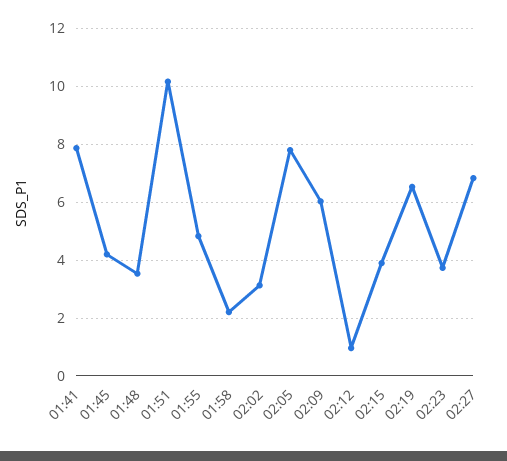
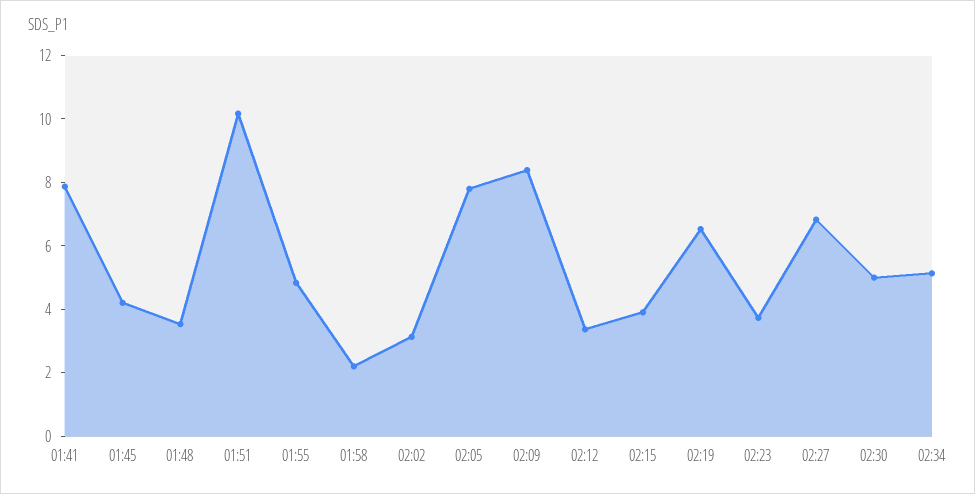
02:09: 6 -> 8.5
02:12: 1 -> 3.5
02:30: none -> 5
02:34: none -> 5

